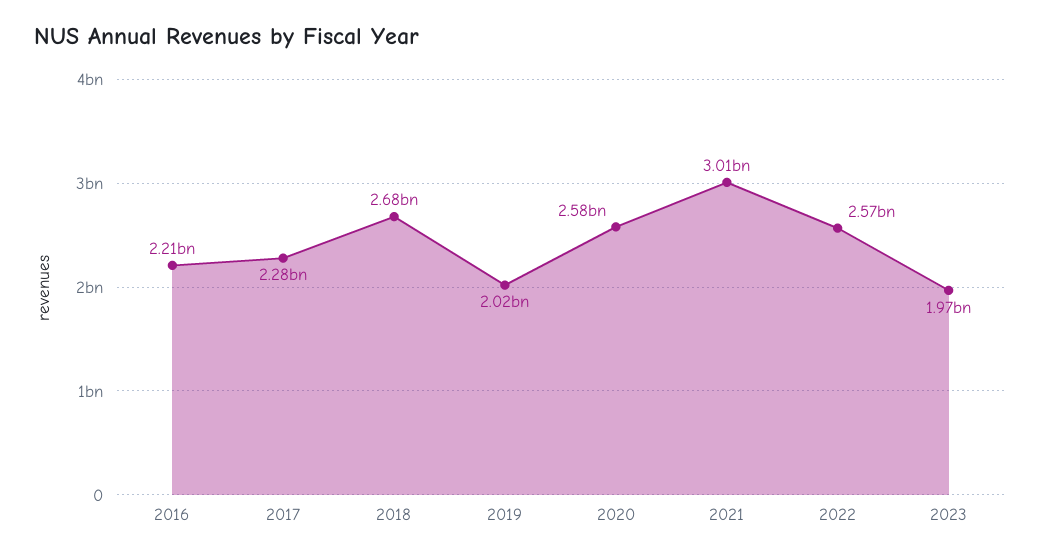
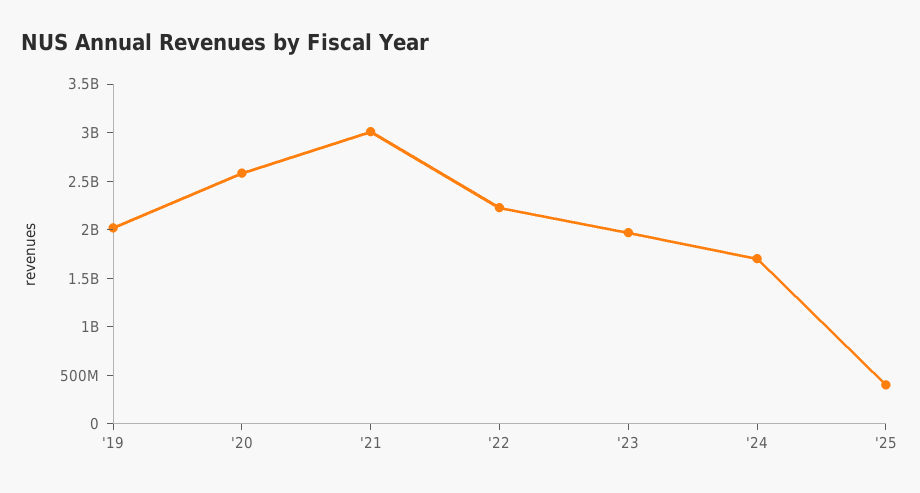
2016: 2210000000 -> none
2017: 2280000000 -> none
2018: 2680000000 -> none
2022: 2570000000 -> 2200000000
'24: none -> 1700000000
'25: none -> 400000000

